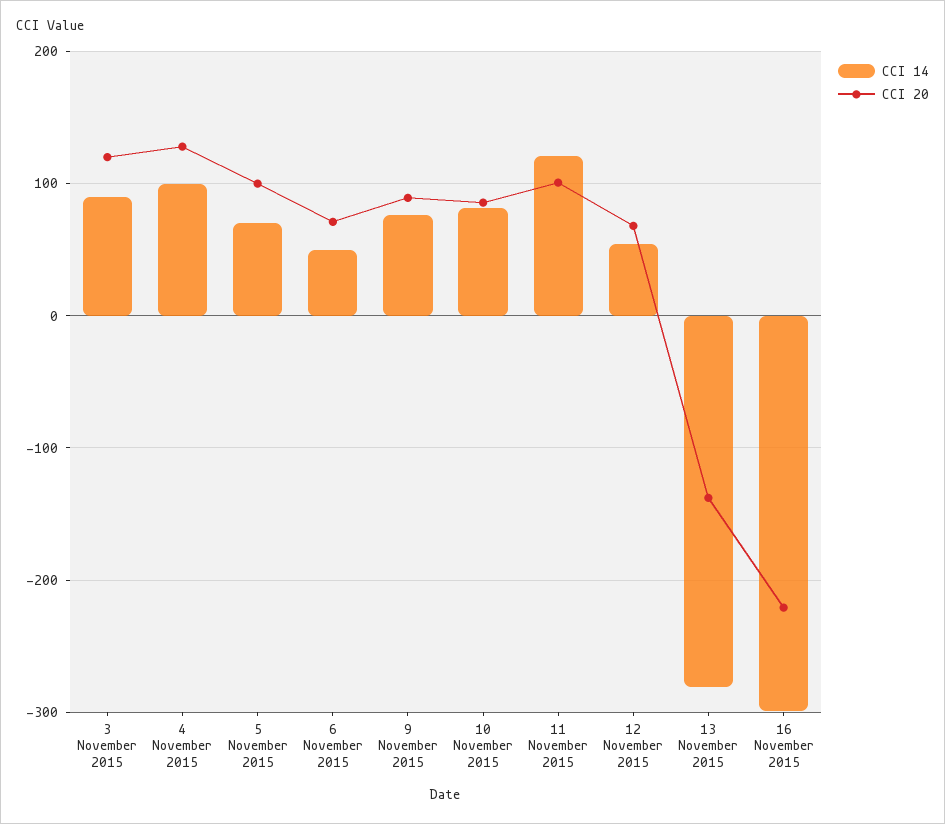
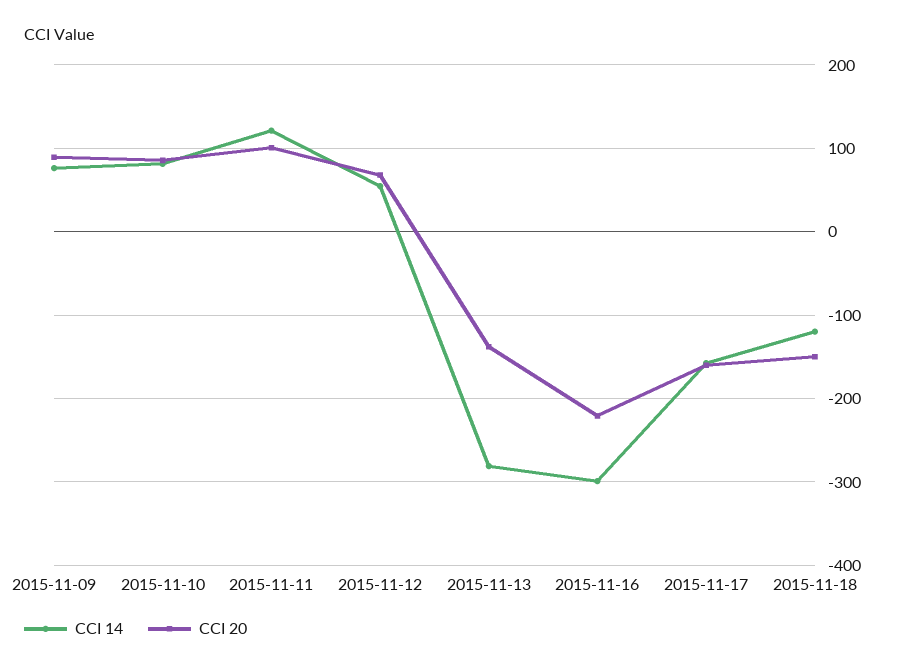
CCI 14, 3 November 2015: 90 -> none
CCI 20, 3 November 2015: 120 -> none
CCI 14, 4 November 2015: 100 -> none
CCI 20, 4 November 2015: 130 -> none
CCI 14, 5 November 2015: 70 -> none
CCI 20, 5 November 2015: 100 -> none
CCI 14, 6 November 2015: 50 -> none
CCI 20, 6 November 2015: 70 -> none
CCI 14, 2015-11-17: none -> -160
CCI 20, 2015-11-17: none -> -160
CCI 14, 2015-11-18: none -> -120
CCI 20, 2015-11-18: none -> -150

